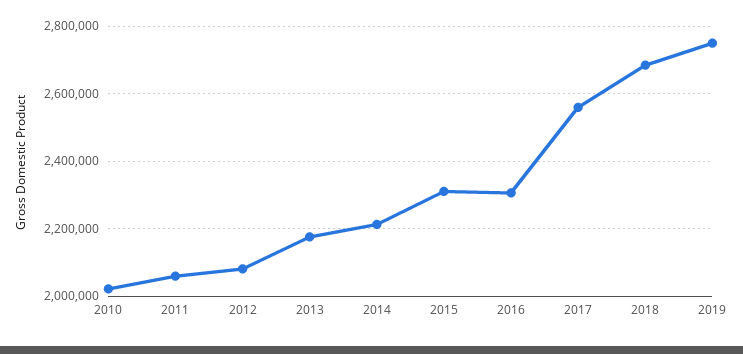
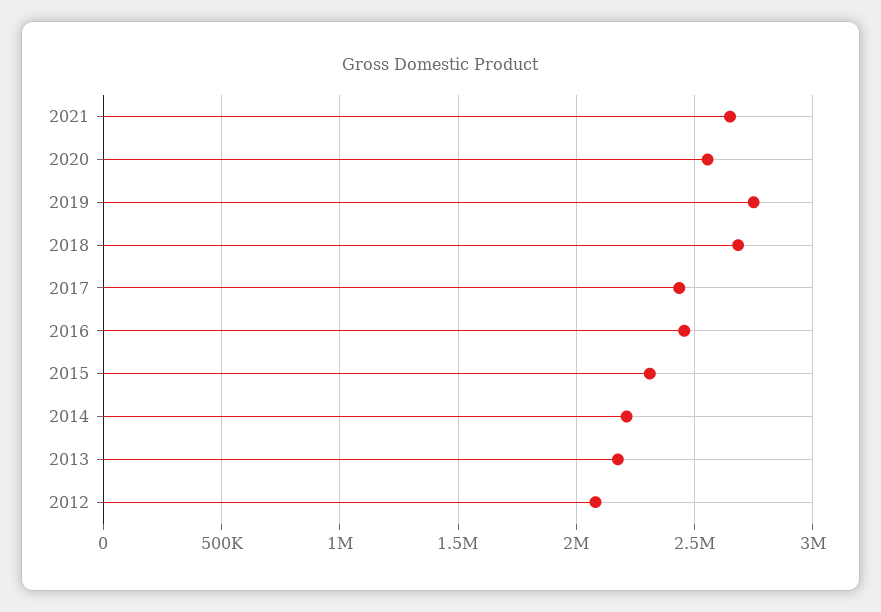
2010: 2020000 -> none
2011: 2060000 -> none
2016: 2300000 -> 2450000
2017: 2560000 -> 2450000
2021: none -> 2650000
2020: none -> 2550000

